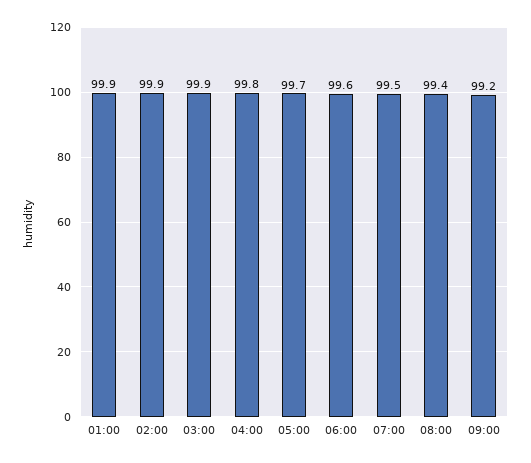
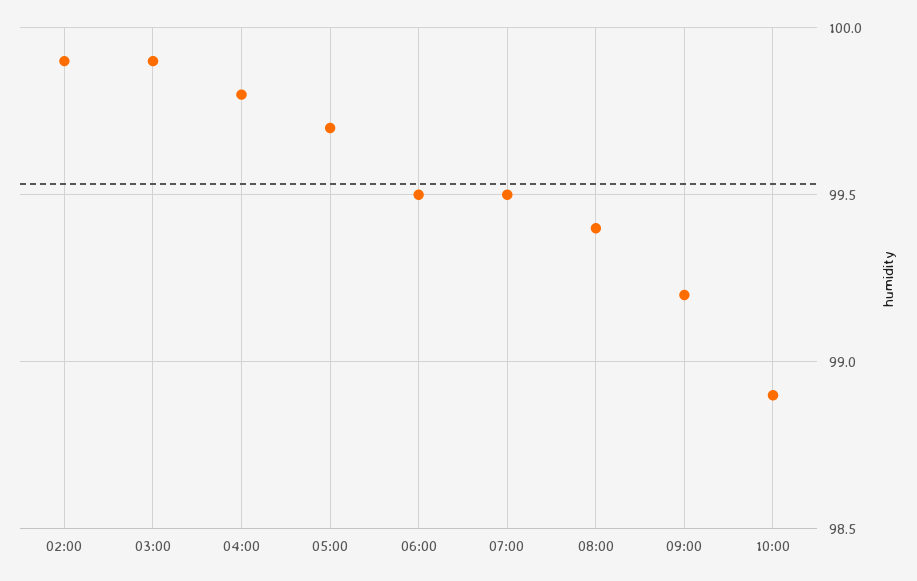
01:00: 99.9 -> none
06:00: 99.6 -> 99.5
10:00: none -> 98.9

